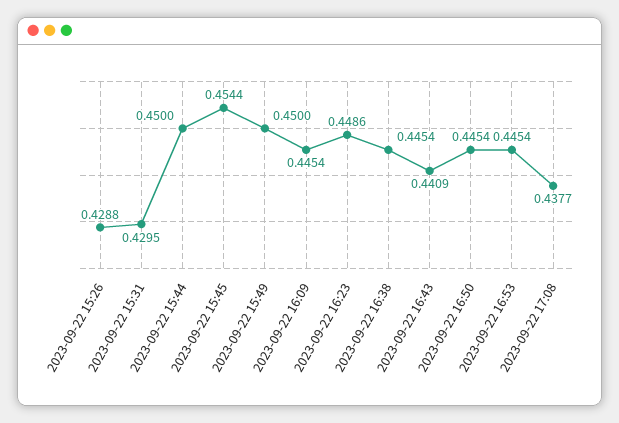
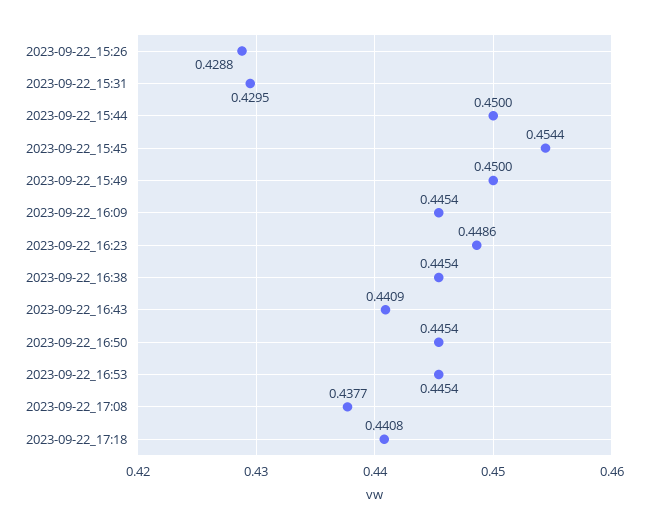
2023-09-22_17:18: none -> 0.4408

